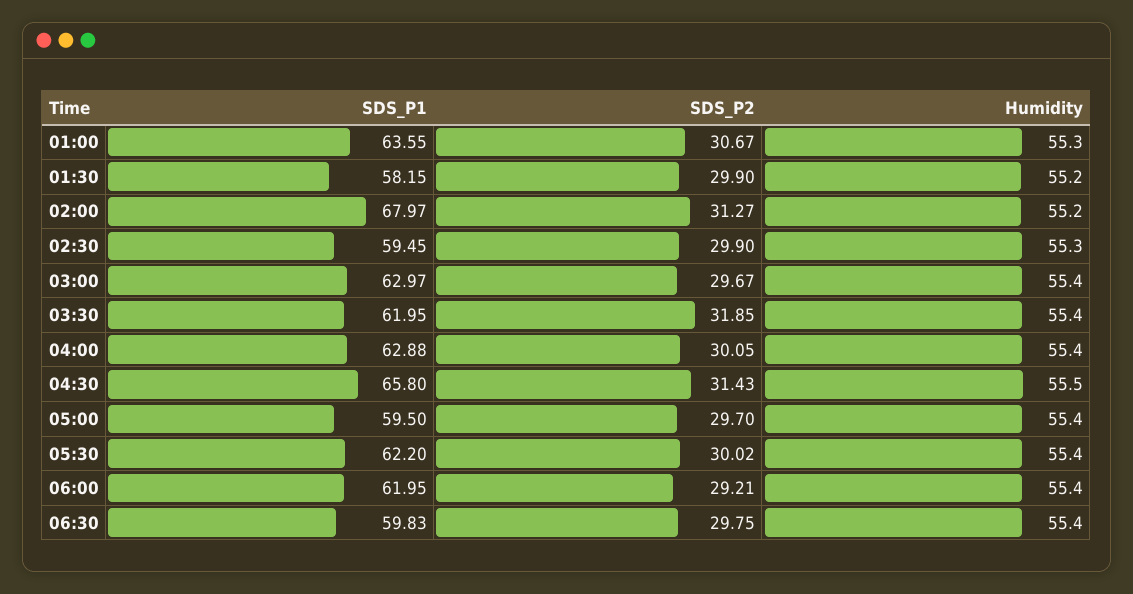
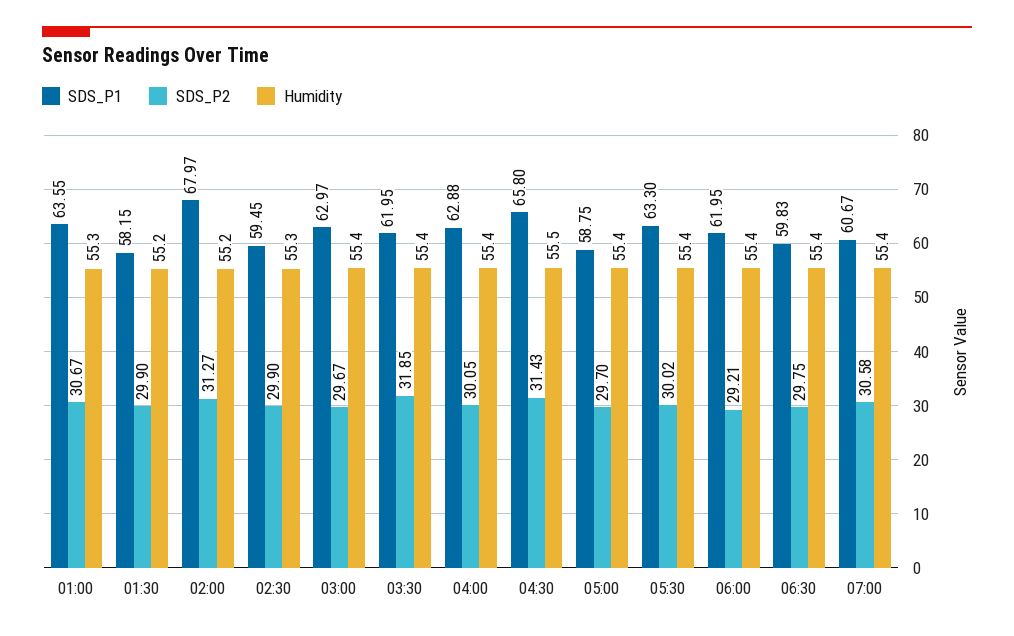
SDS_P1, 05:00: 59.5 -> 58.75
SDS_P1, 05:30: 62.2 -> 63.3
SDS_P1, 07:00: none -> 60.67
SDS_P2, 07:00: none -> 30.58
Humidity, 07:00: none -> 55.4

